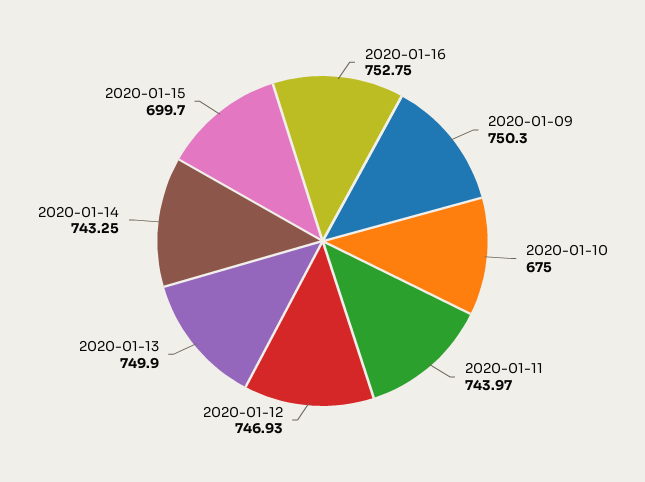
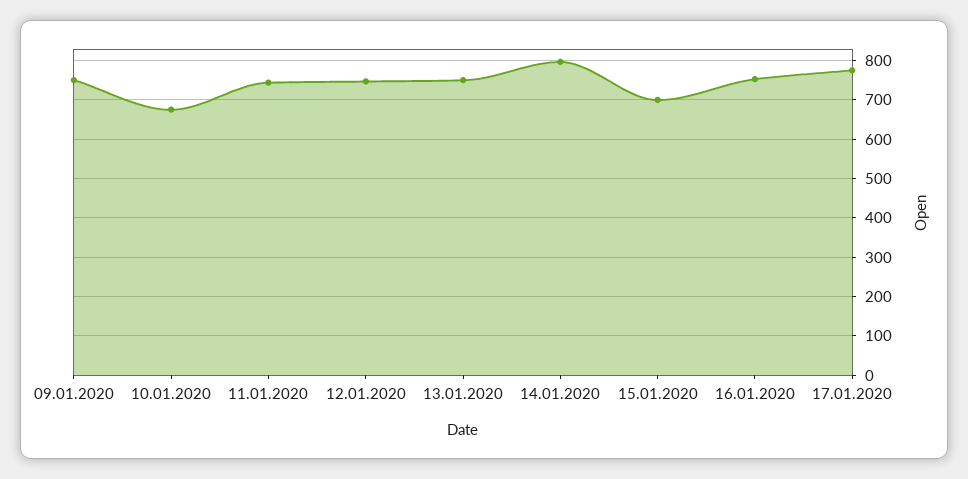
2020-01-14: 743.25 -> 800
17.01.2020: none -> 780

